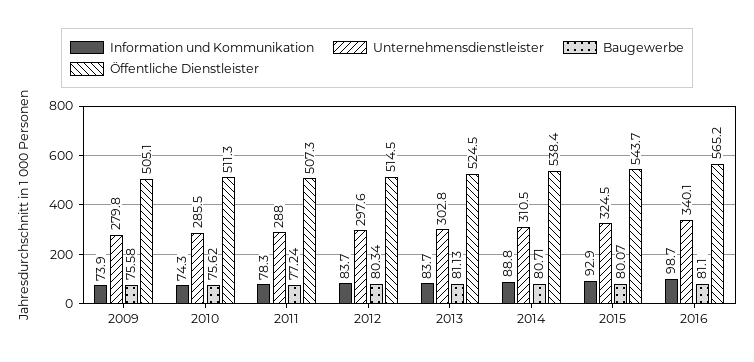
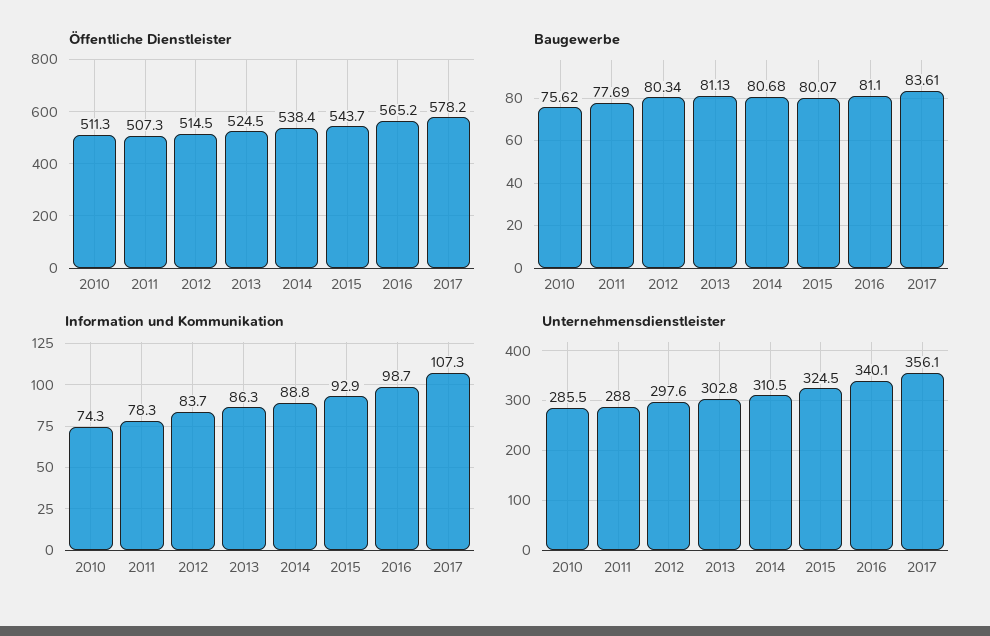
Information und Kommunikation, 2009: 73.9 -> none
Unternehmensdienstleister, 2009: 279.8 -> none
Baugewerbe, 2009: 75.58 -> none
Öffentliche Dienstleister, 2009: 505.1 -> none
Baugewerbe, 2011: 77.24 -> 77.69
Information und Kommunikation, 2013: 83.7 -> 86.3
Baugewerbe, 2014: 80.71 -> 80.68
Öffentliche Dienstleister, 2017: none -> 578.2
Baugewerbe, 2017: none -> 83.61
Information und Kommunikation, 2017: none -> 107.3
Unternehmensdienstleister, 2017: none -> 356.1

